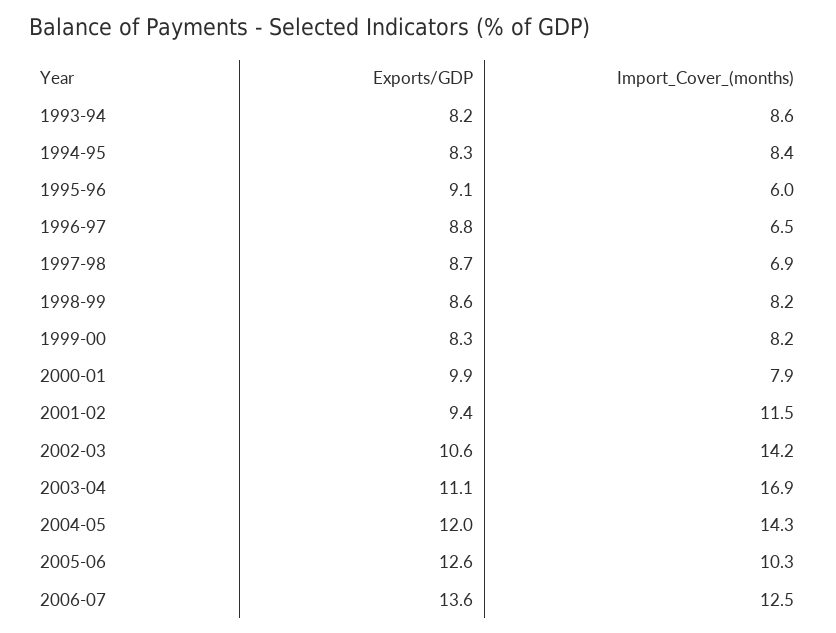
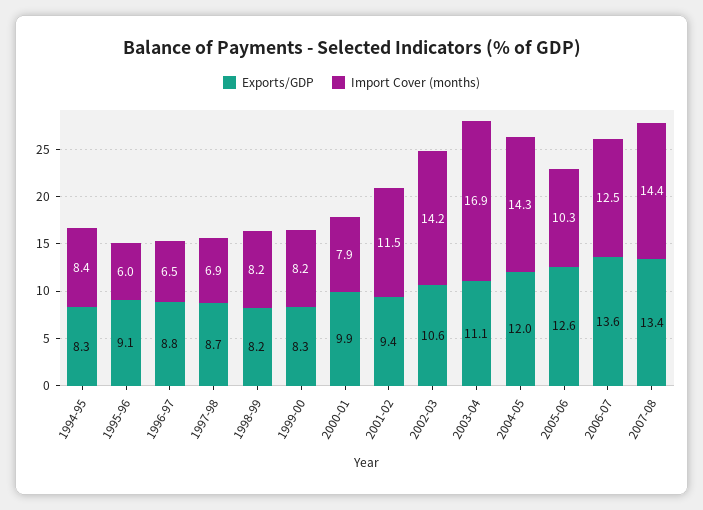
Exports/GDP, 1993-94: 8.2 -> none
Import_Cover_(months), 1993-94: 8.6 -> none
Exports/GDP, 1998-99: 8.6 -> 8.2
Exports/GDP, 2007-08: none -> 13.4
Import_Cover_(months), 2007-08: none -> 14.4

